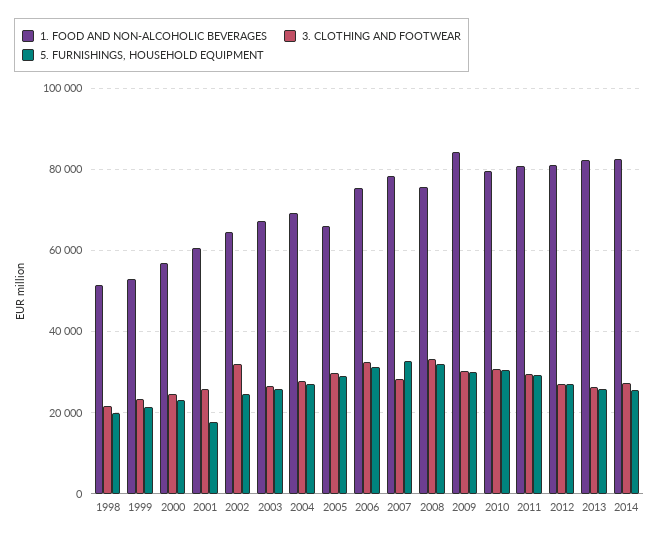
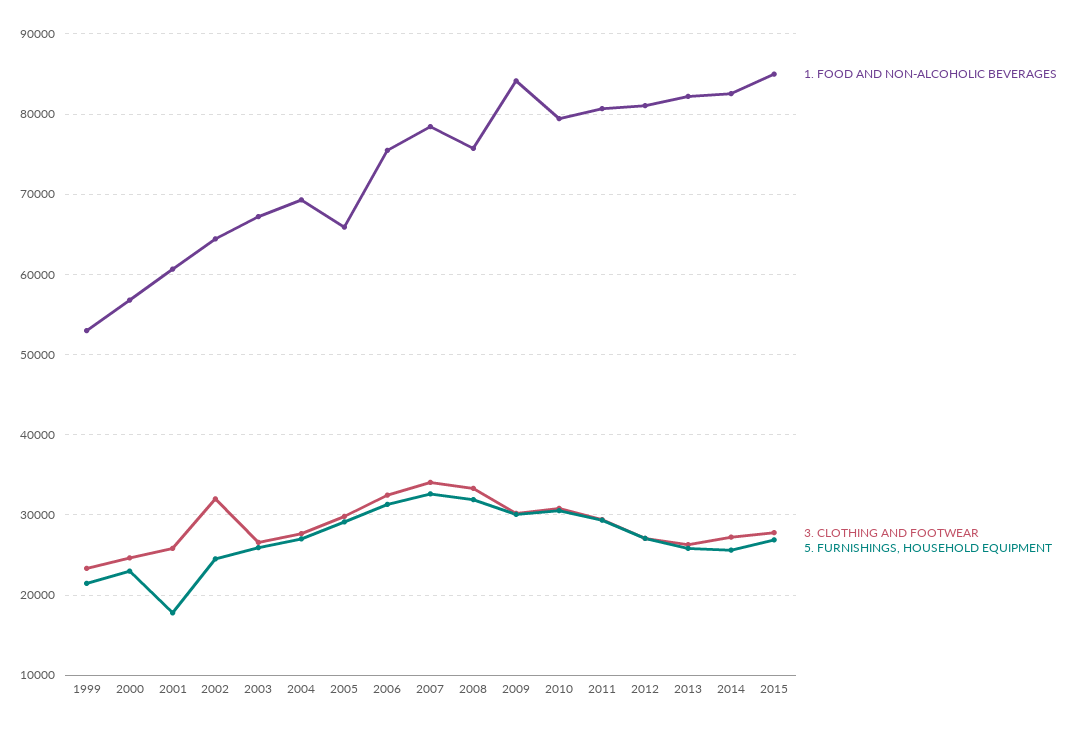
1. FOOD AND NON-ALCOHOLIC BEVERAGES, 1998: 52000 -> none
3. CLOTHING AND FOOTWEAR, 1998: 22000 -> none
5. FURNISHINGS, HOUSEHOLD EQUIPMENT, 1998: 20000 -> none
3. CLOTHING AND FOOTWEAR, 2007: 28000 -> 34000
1. FOOD AND NON-ALCOHOLIC BEVERAGES, 2015: none -> 85000
3. CLOTHING AND FOOTWEAR, 2015: none -> 28000
5. FURNISHINGS, HOUSEHOLD EQUIPMENT, 2015: none -> 27000

